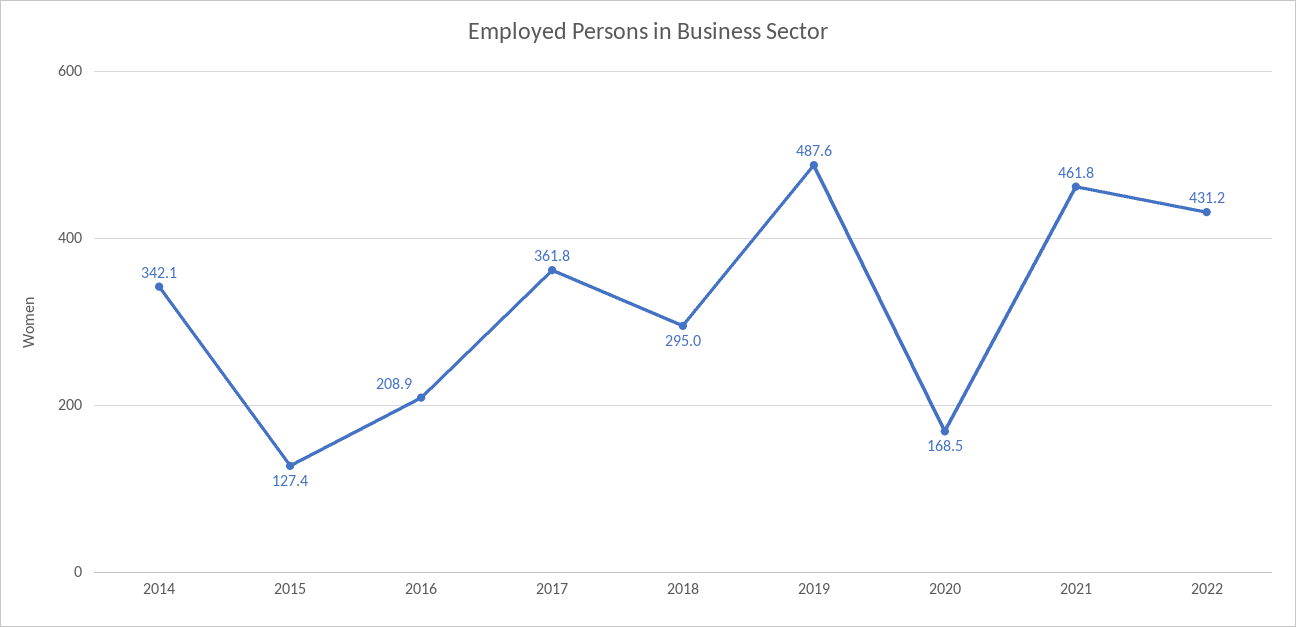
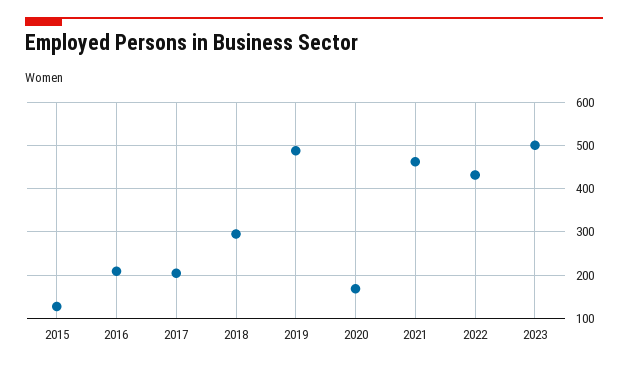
2014: 342.1 -> none
2017: 361.8 -> 200
2023: none -> 500

